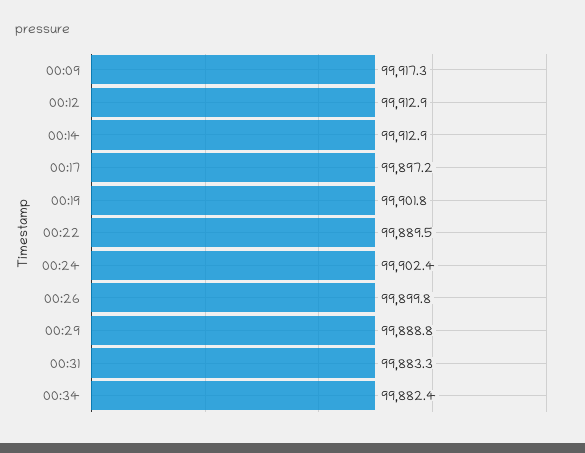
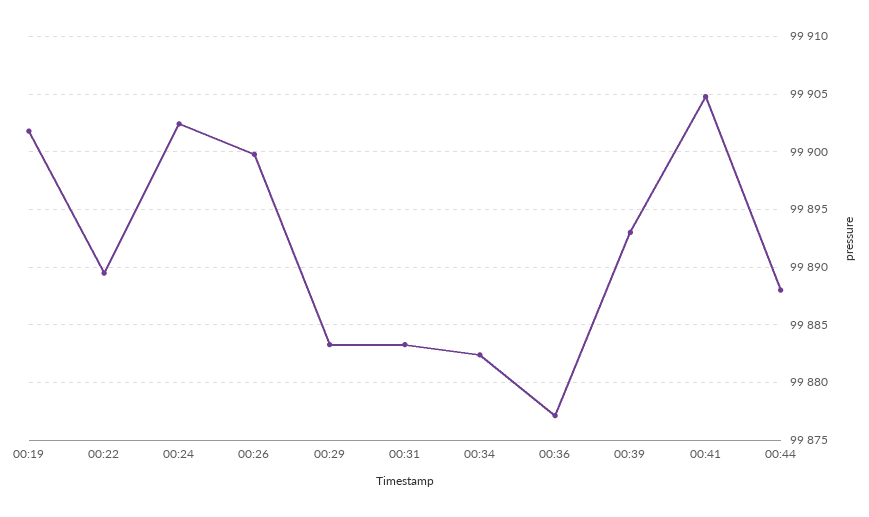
00:09: 99917.3 -> none
00:12: 99912.9 -> none
00:14: 99912.9 -> none
00:17: 99897.2 -> none
00:29: 99888.8 -> 99883
00:36: none -> 99877
00:39: none -> 99893
00:41: none -> 99905
00:44: none -> 99888

